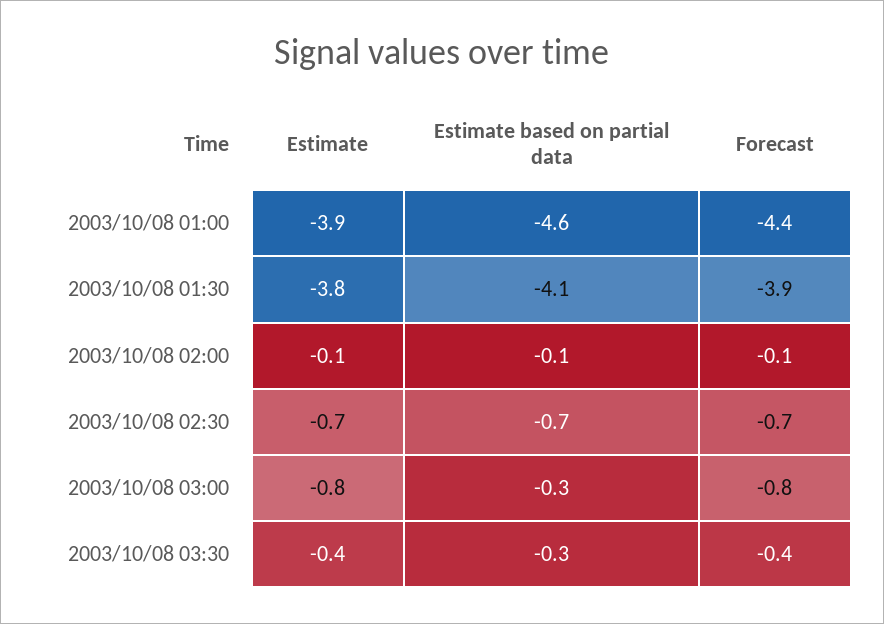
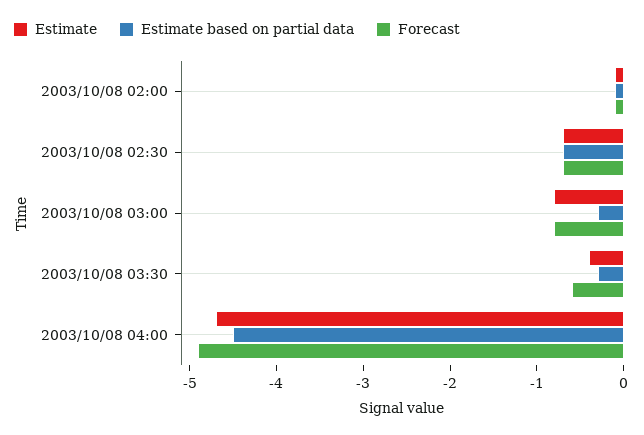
Estimate, 2003/10/08 01:00: -3.9 -> none
Estimate based on partial data, 2003/10/08 01:00: -4.6 -> none
Forecast, 2003/10/08 01:00: -4.4 -> none
Estimate, 2003/10/08 01:30: -3.8 -> none
Estimate based on partial data, 2003/10/08 01:30: -4.1 -> none
Forecast, 2003/10/08 01:30: -3.9 -> none
Forecast, 2003/10/08 03:30: -0.4 -> -0.6
Estimate, 2003/10/08 04:00: none -> -4.7
Estimate based on partial data, 2003/10/08 04:00: none -> -4.5
Forecast, 2003/10/08 04:00: none -> -4.9

